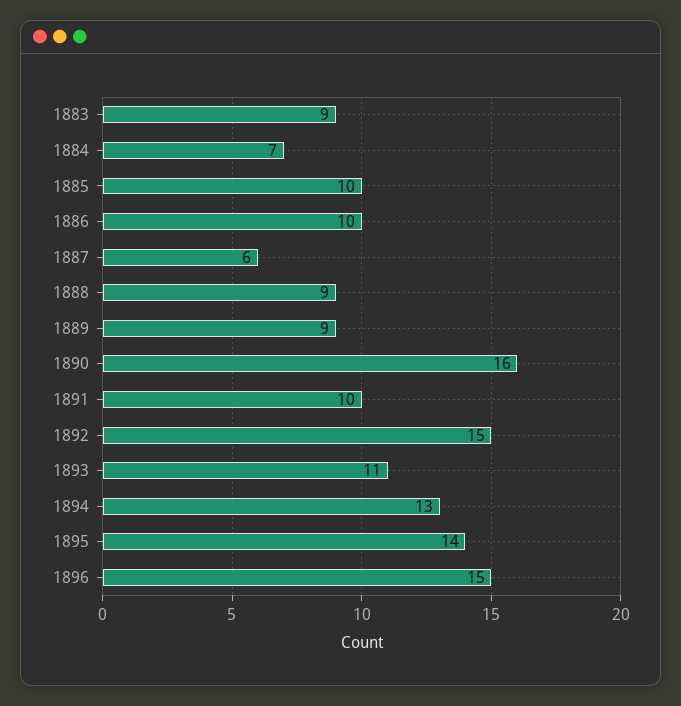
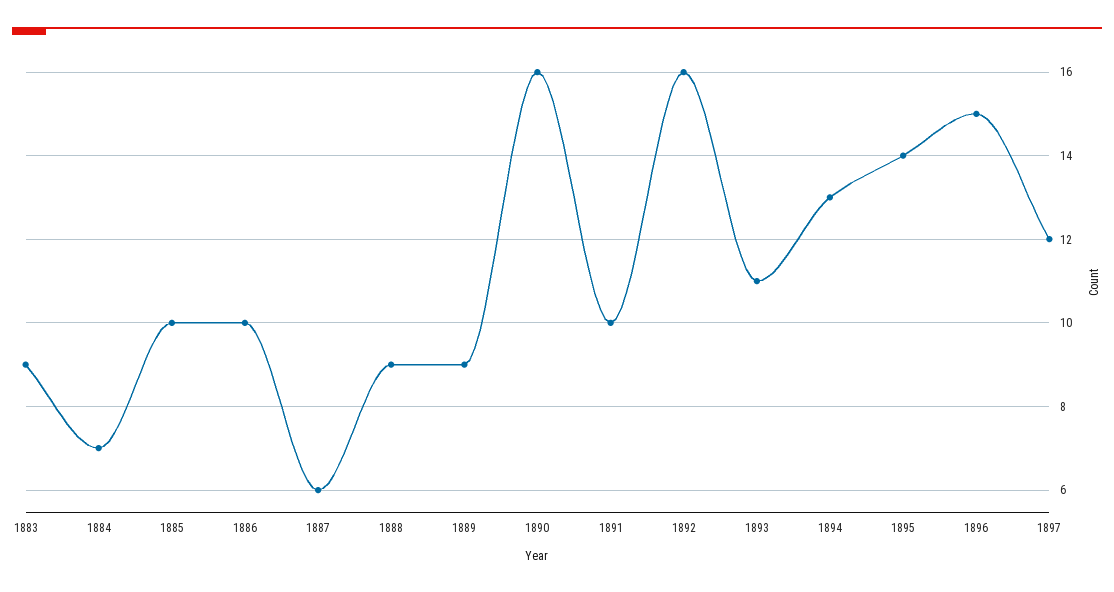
1892: 15 -> 16
1897: none -> 12

